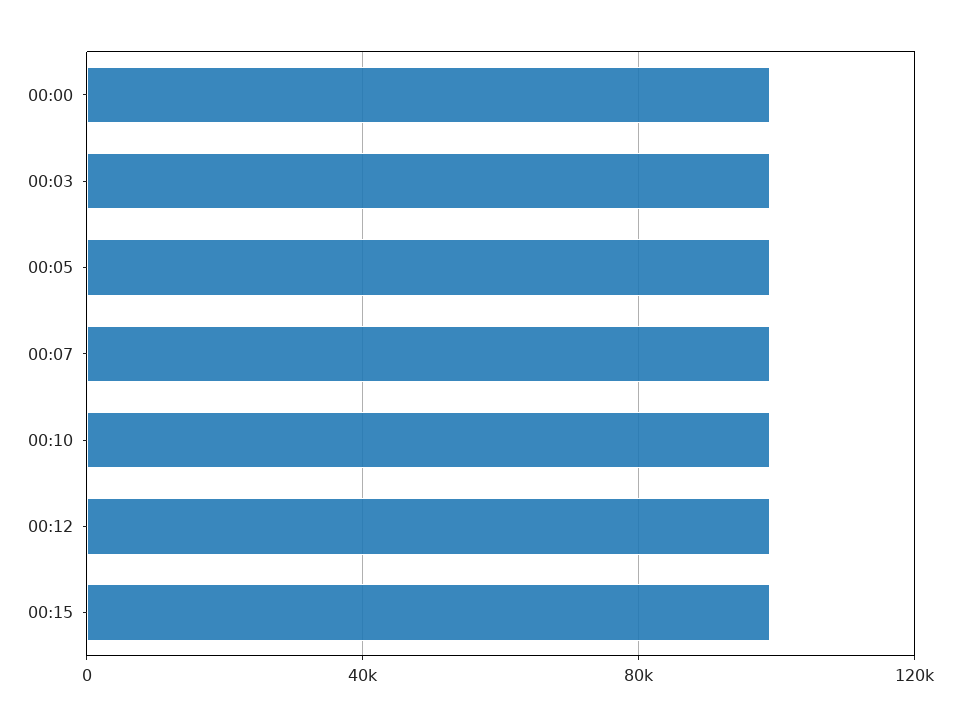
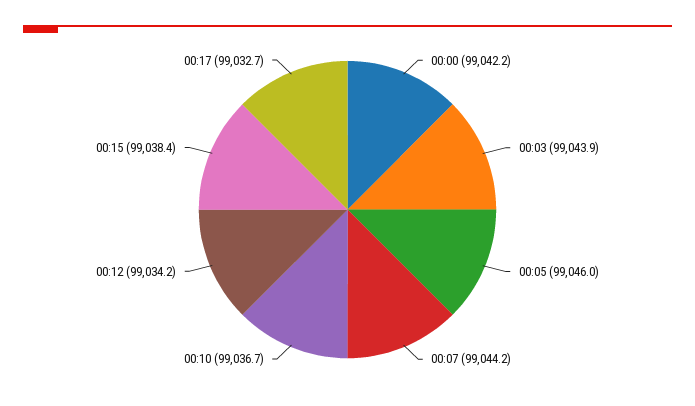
00:17: none -> 99032.7

